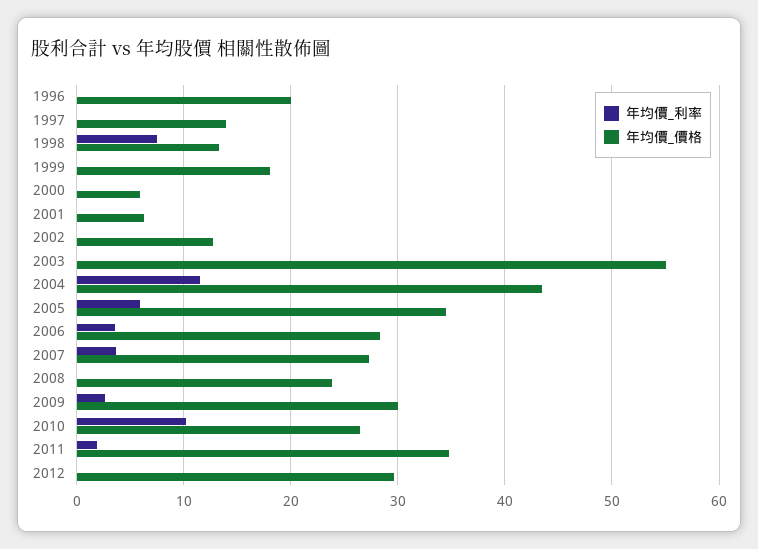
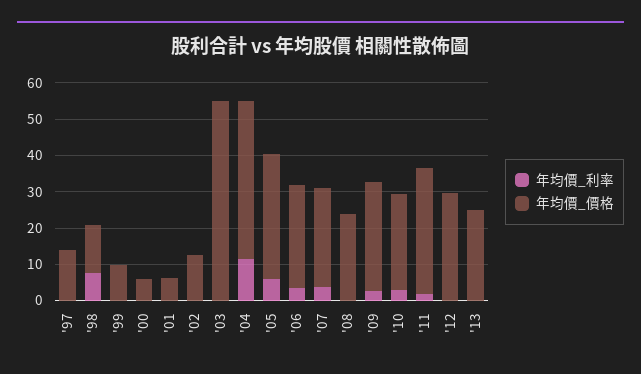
年均價_利率, 1996: 0 -> none
年均價_價格, 1996: 20 -> none
年均價_價格, 1999: 18 -> 10
年均價_利率, 2010: 10 -> 2.5
年均價_利率, '13: none -> 0
年均價_價格, '13: none -> 25

